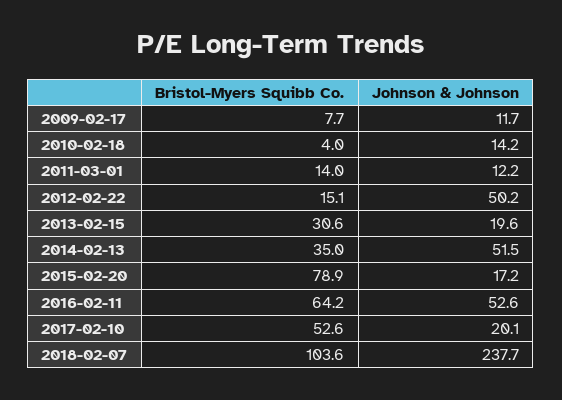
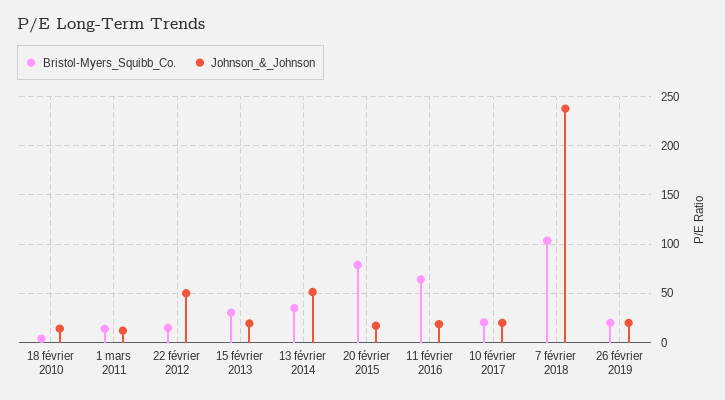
Bristol-Myers Squibb Co., 2009-02-17: 7.7 -> none
Johnson & Johnson, 2009-02-17: 11.7 -> none
Johnson & Johnson, 2016-02-11: 52.6 -> 20
Bristol-Myers Squibb Co., 2017-02-10: 52.6 -> 20
Bristol-Myers Squibb Co., 26 février 2019: none -> 20
Johnson & Johnson, 26 février 2019: none -> 20

